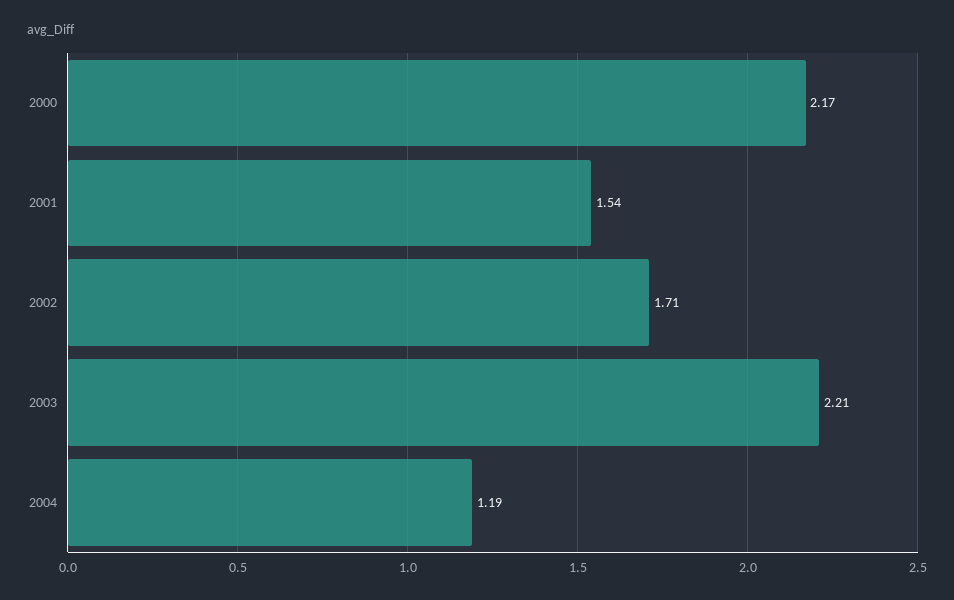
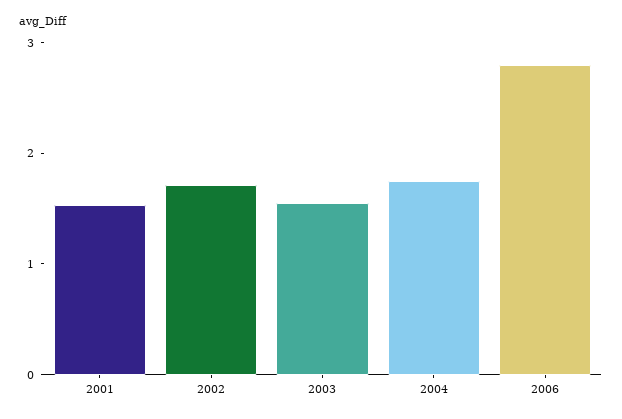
2000: 2.17 -> none
2003: 2.21 -> 1.6
2004: 1.19 -> 1.8
2006: none -> 2.8

